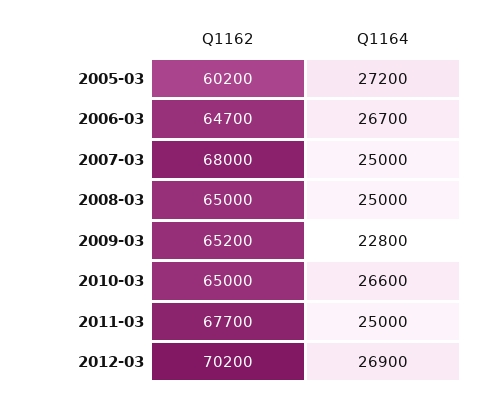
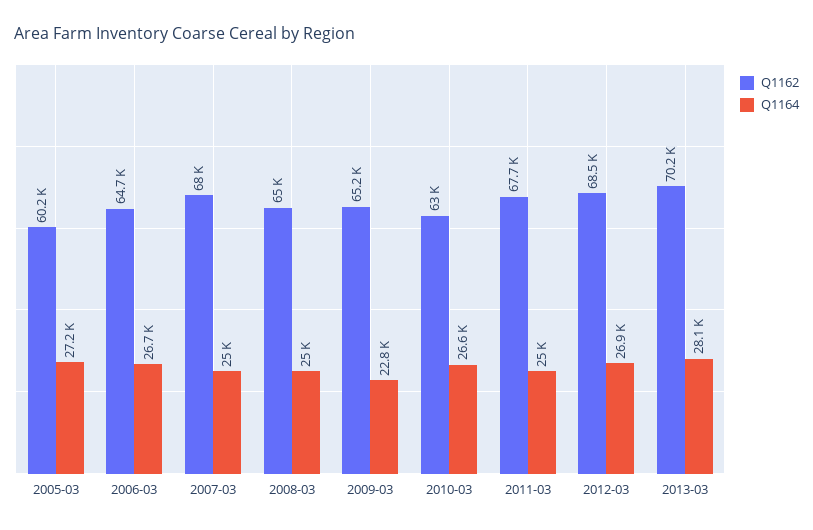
Q1162, 2010-03: 65000 -> 63000
Q1162, 2012-03: 70200 -> 68500
Q1162, 2013-03: none -> 70200
Q1164, 2013-03: none -> 28100

